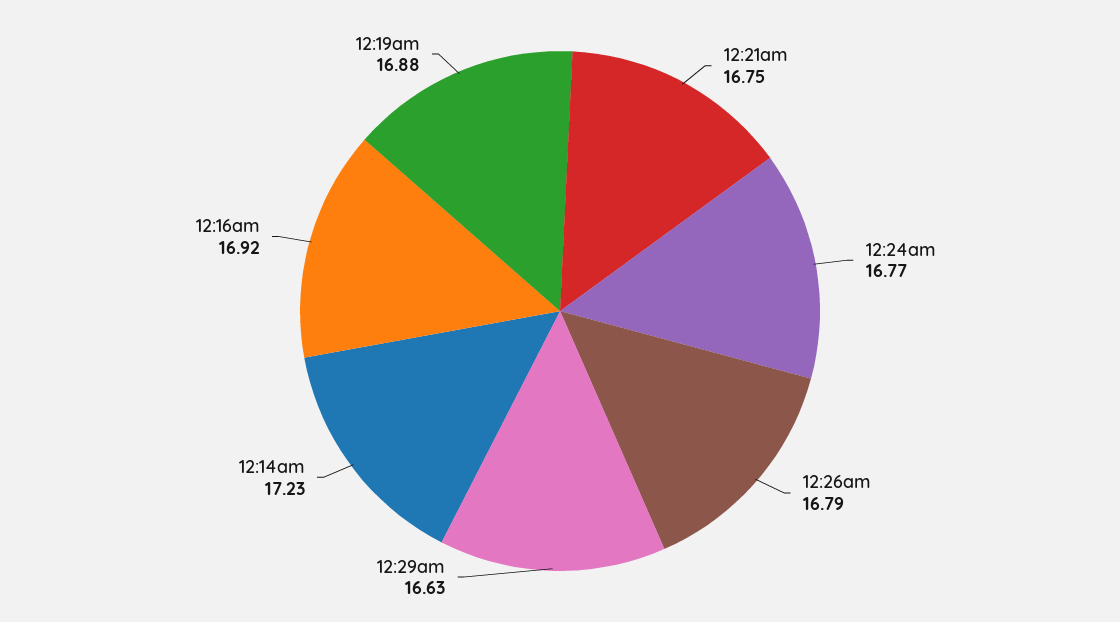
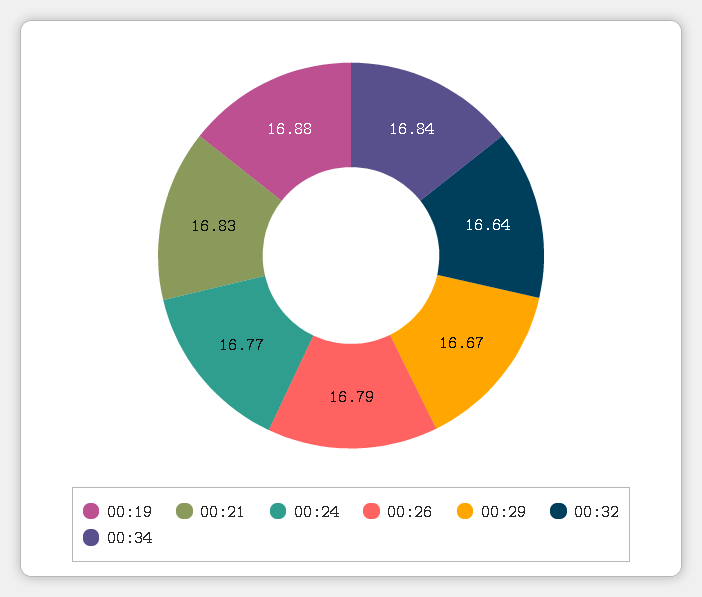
12:21am: 16.75 -> 16.83
12:29am: 16.63 -> 16.67
12:14am: 17.23 -> none
12:16am: 16.92 -> none
00:32: none -> 16.64
00:34: none -> 16.84

